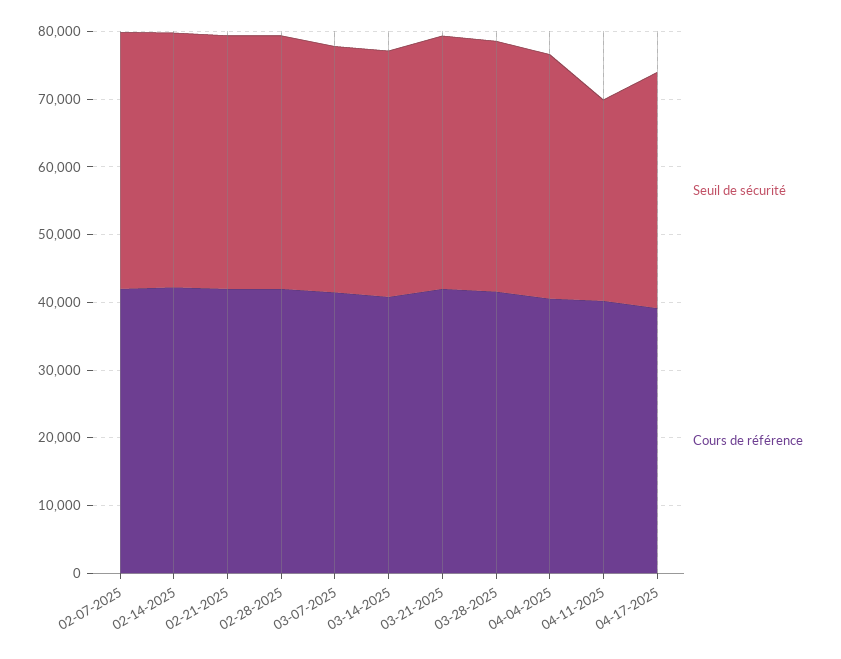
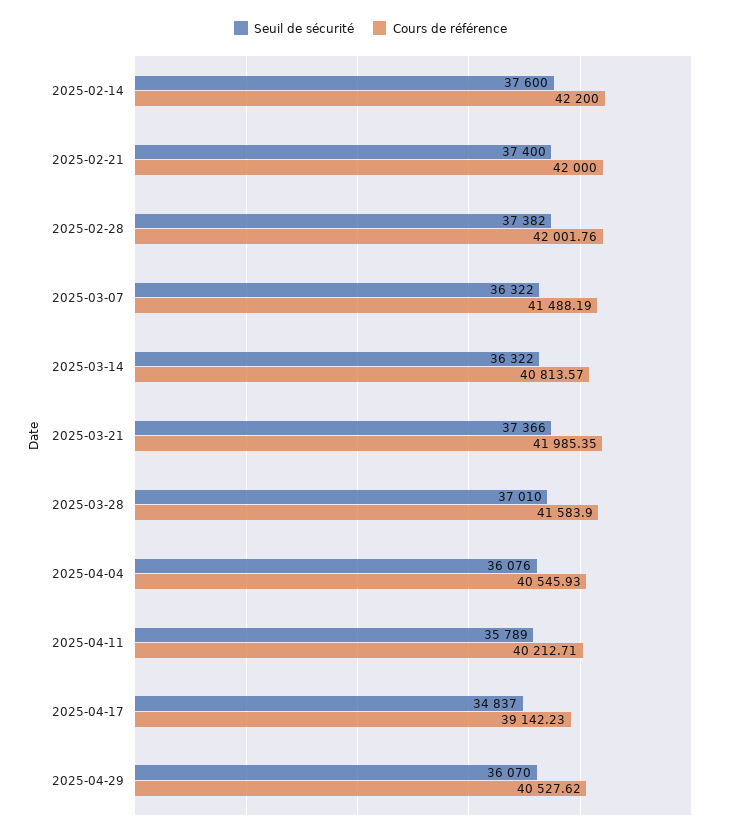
Seuil de sécurité, 02-07-2025: 38000 -> none
Cours de référence, 02-07-2025: 42000 -> none
Seuil de sécurité, 04-11-2025: 30000 -> 35789
Seuil de sécurité, 2025-04-29: none -> 36070
Cours de référence, 2025-04-29: none -> 40527.62

